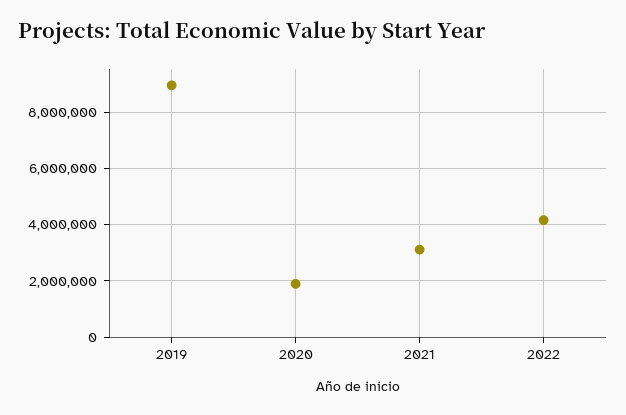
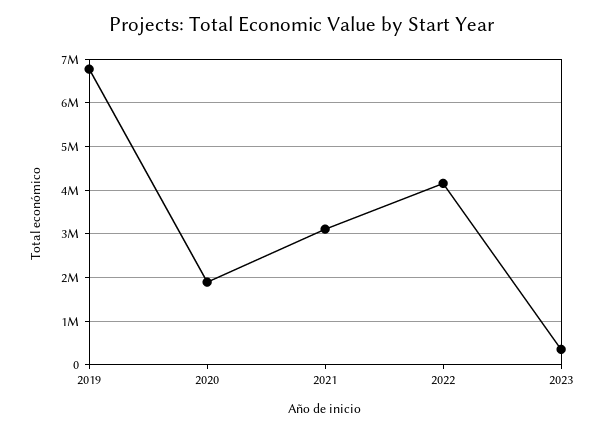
2019: 9000000 -> 6800000
2023: none -> 400000

